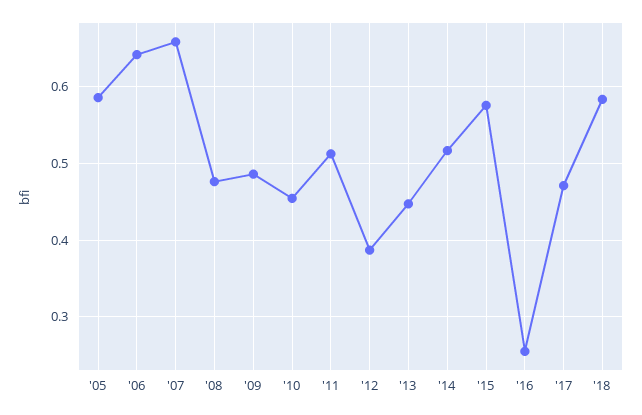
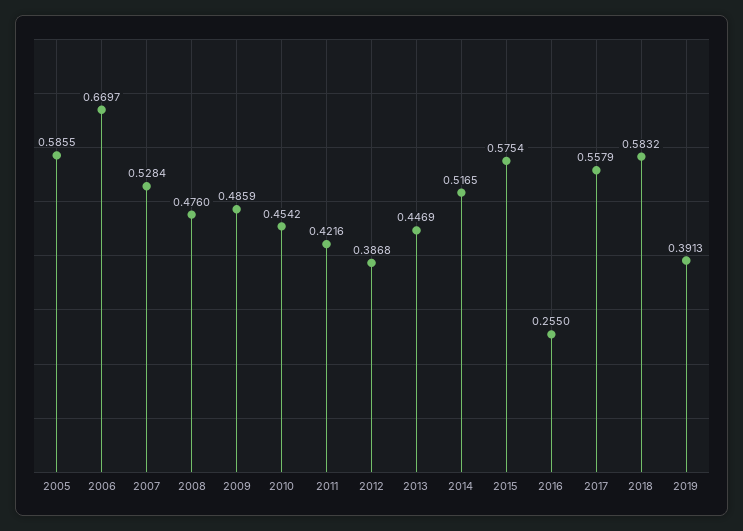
'06: 0.64 -> 0.6697
'07: 0.66 -> 0.5284
'11: 0.51 -> 0.4216
'17: 0.47 -> 0.5579
2019: none -> 0.3913

